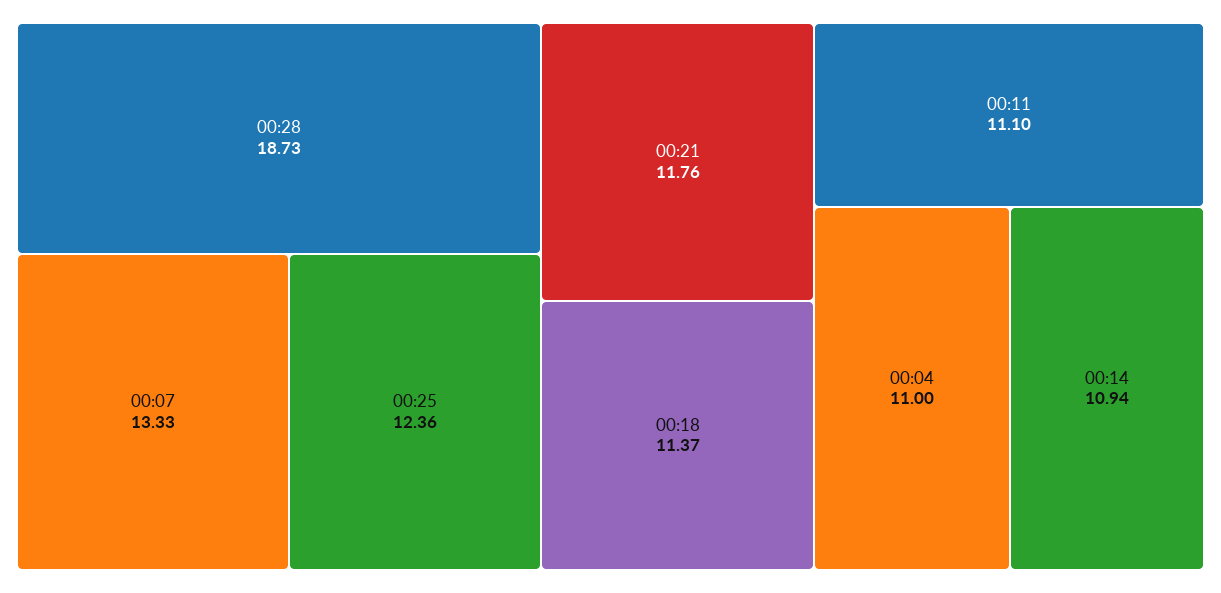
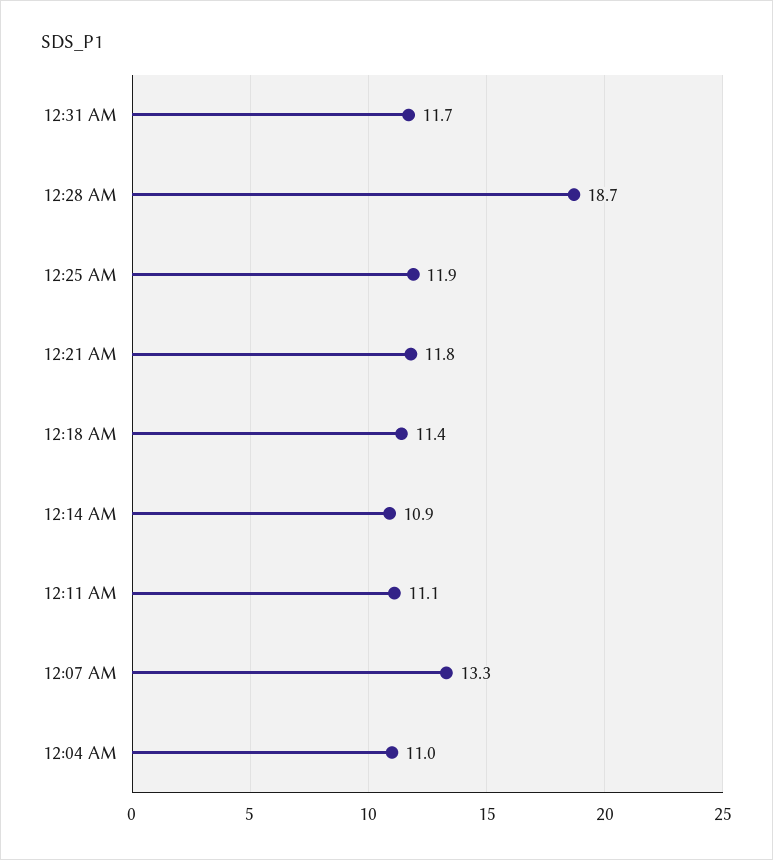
00:25: 12.36 -> 11.9
12:31 AM: none -> 11.7

